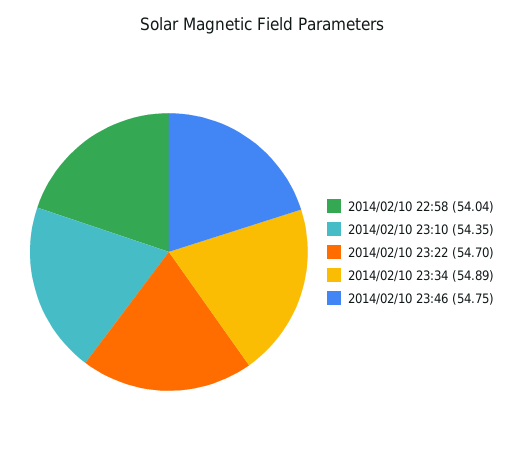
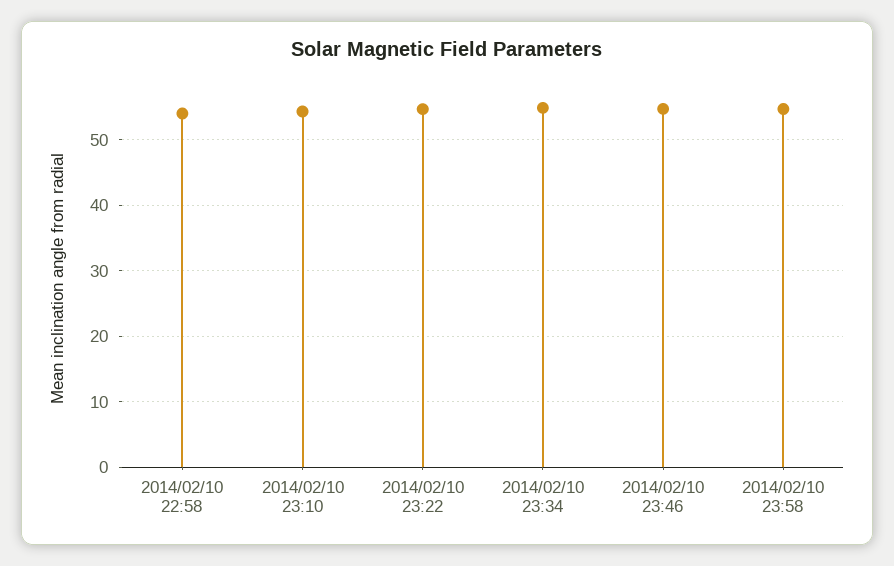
2014/02/10 23:58: none -> 55

